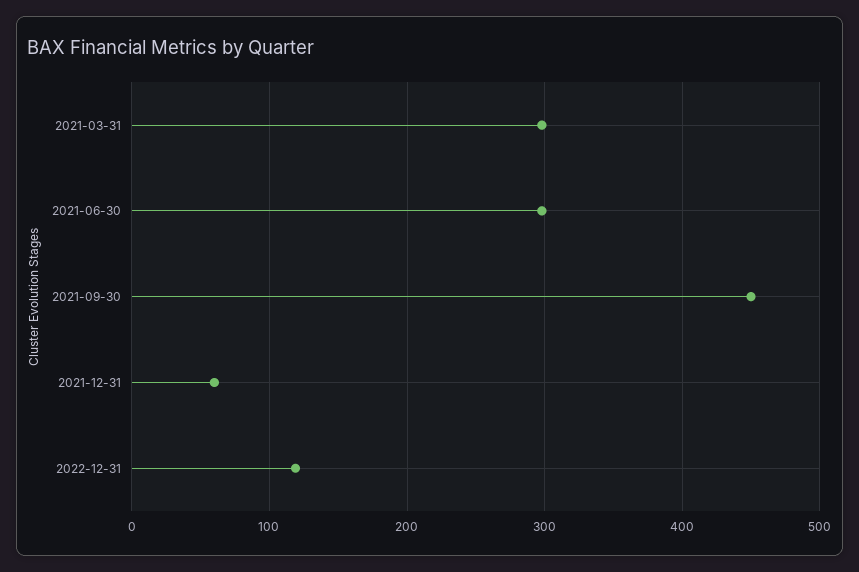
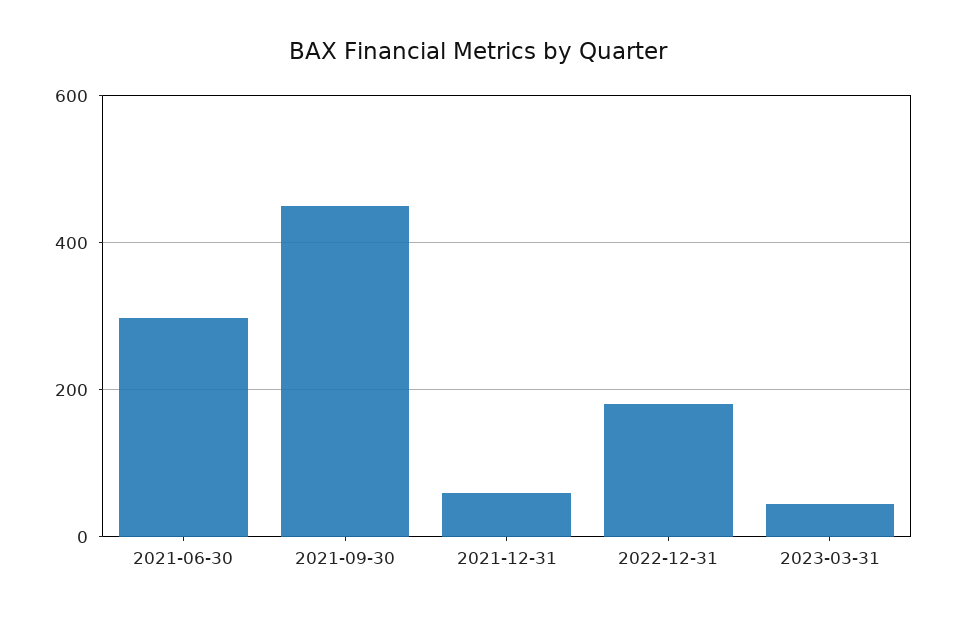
2021-03-31: 300 -> none
2022-12-31: 120 -> 180
2023-03-31: none -> 40

